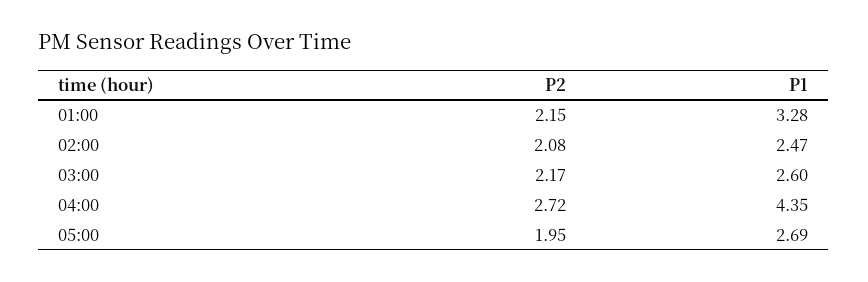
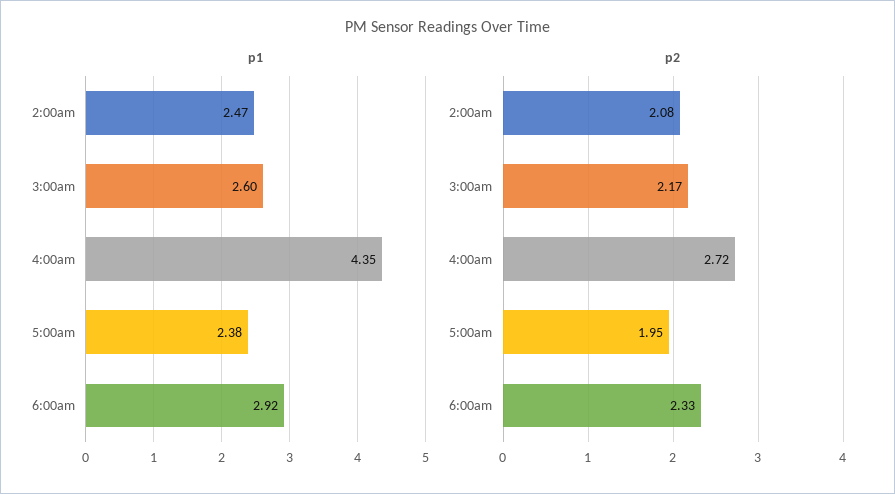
P2, 01:00: 2.15 -> none
P1, 01:00: 3.28 -> none
P1, 05:00: 2.69 -> 2.38
P1, 6:00am: none -> 2.92
P2, 6:00am: none -> 2.33

